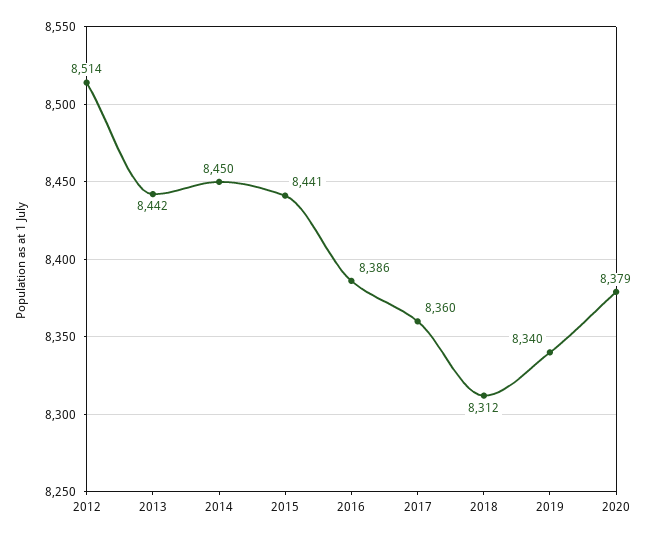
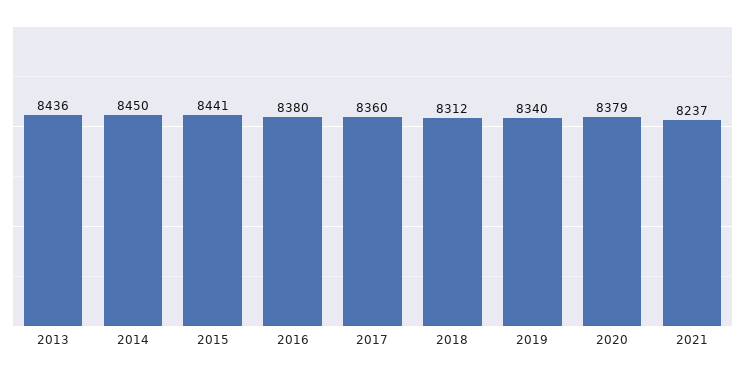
2012: 8514 -> none
2013: 8442 -> 8436
2016: 8386 -> 8380
2021: none -> 8237

